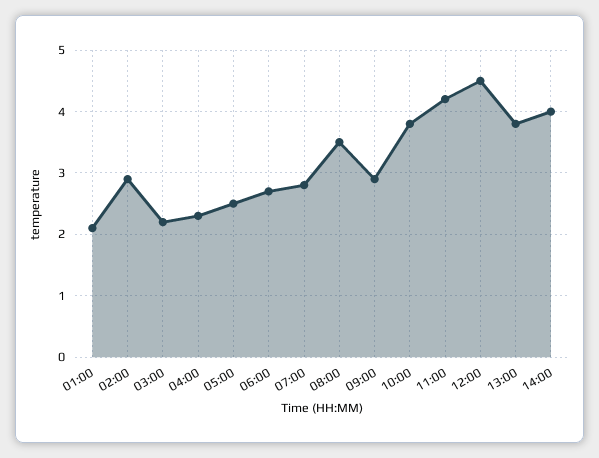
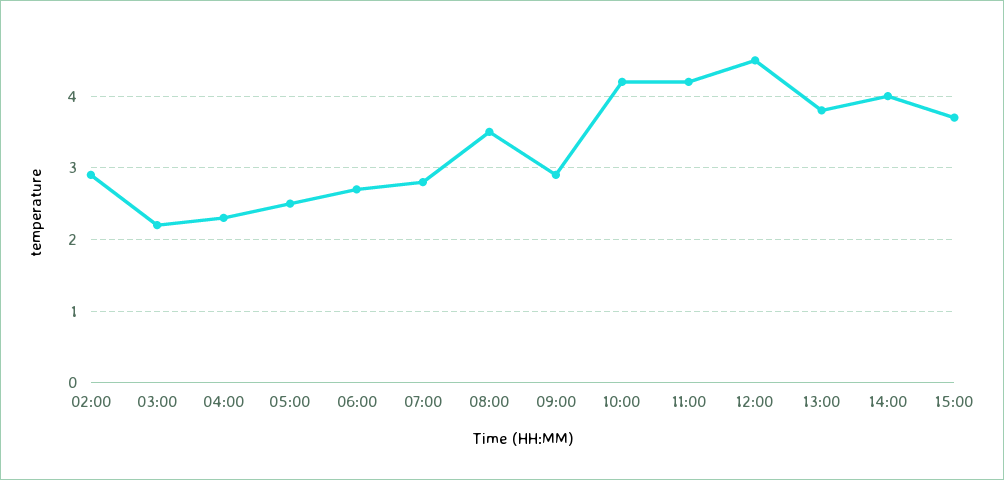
01:00: 2.1 -> none
10:00: 3.8 -> 4.2
15:00: none -> 3.7

